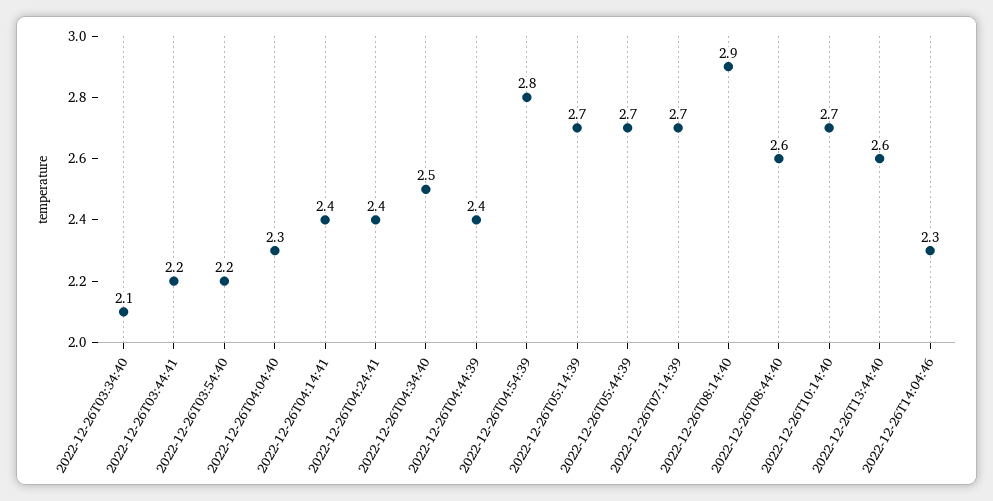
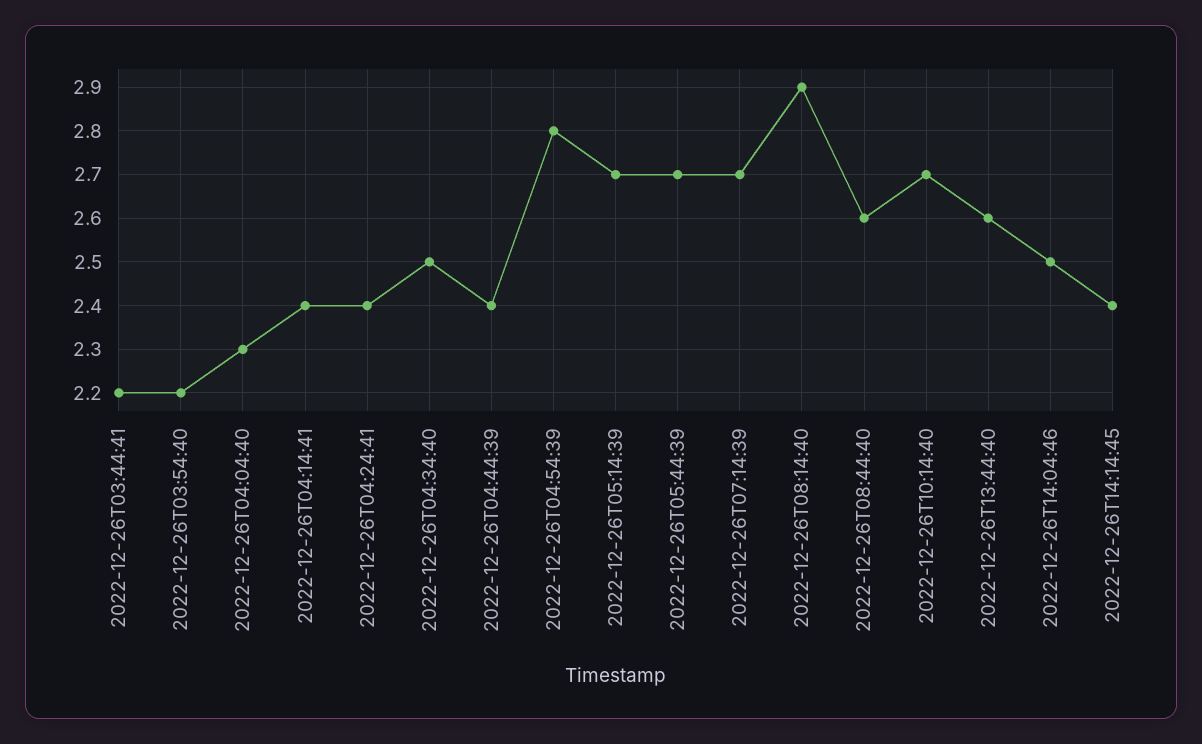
2022-12-26T03:34:40: 2.1 -> none
2022-12-26T14:04:46: 2.3 -> 2.5
2022-12-26T14:14:45: none -> 2.4

